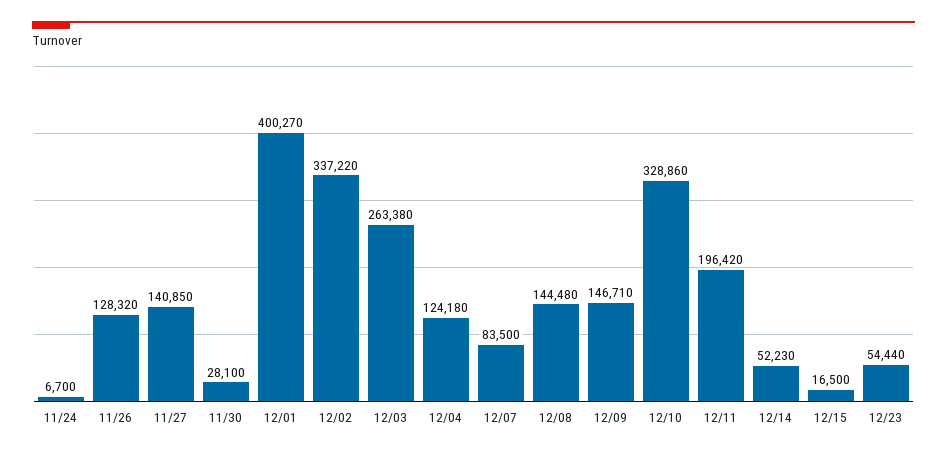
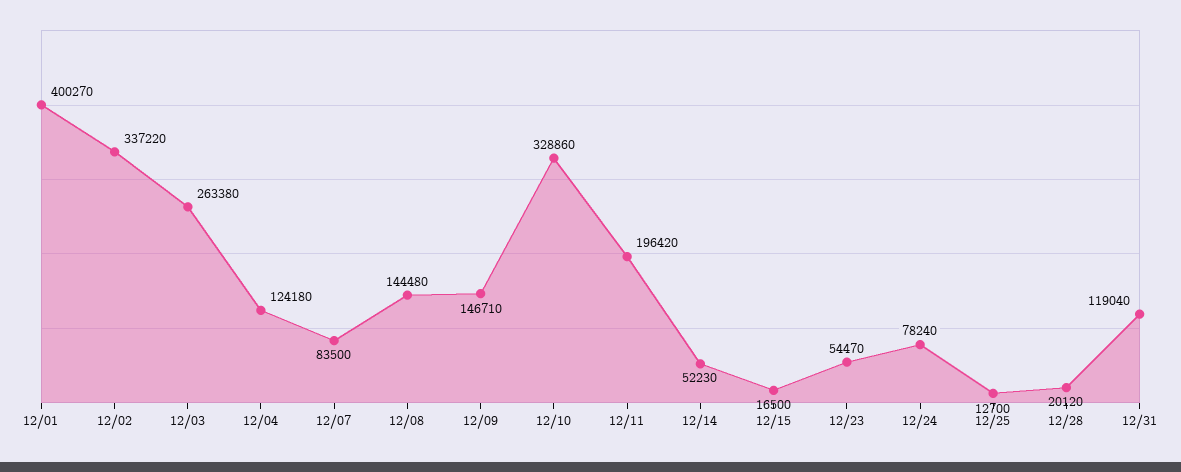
11/24: 6700 -> none
11/26: 128320 -> none
11/27: 140850 -> none
11/30: 28100 -> none
12/23: 54440 -> 54470
12/24: none -> 78240
12/25: none -> 12700
12/28: none -> 20120
12/31: none -> 119040

